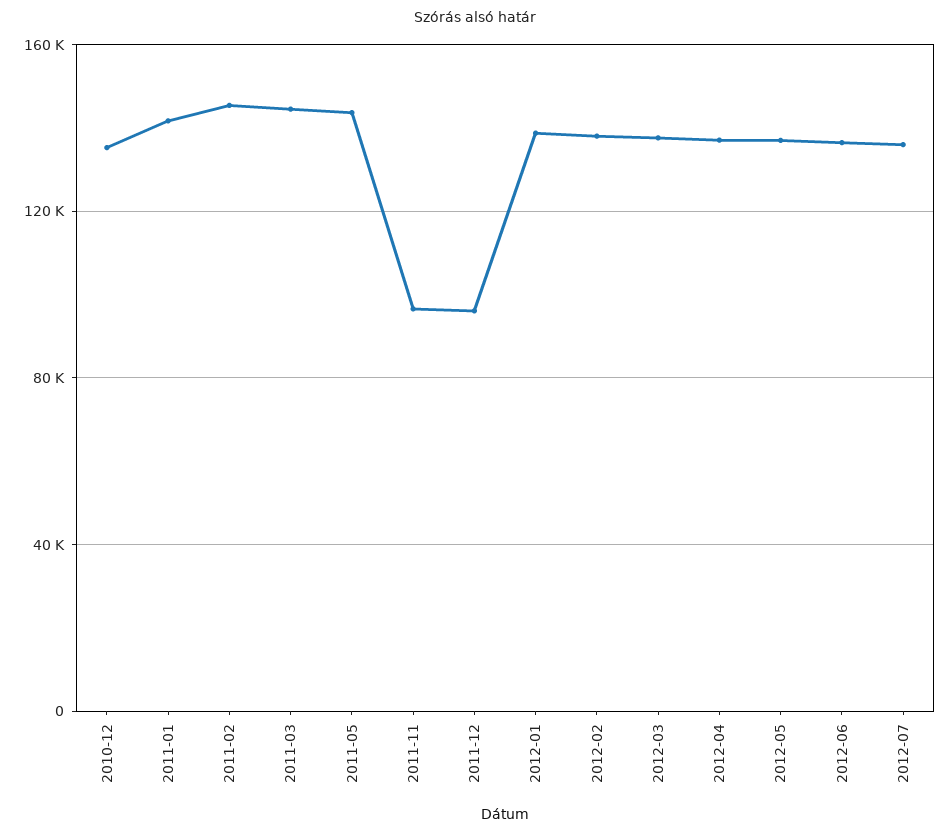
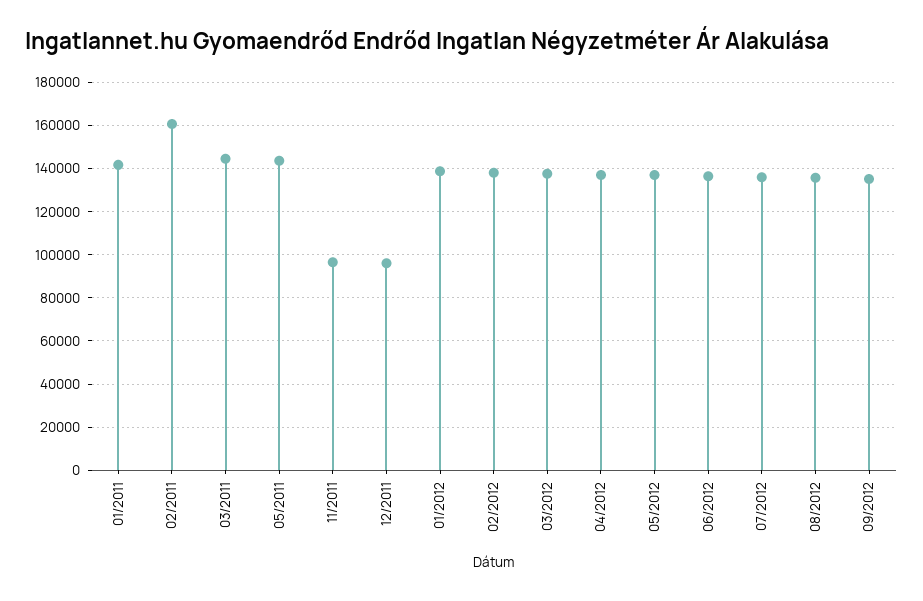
2010-12: 135000 -> none
2011-02: 145000 -> 160000
08/2012: none -> 135000
09/2012: none -> 135000

